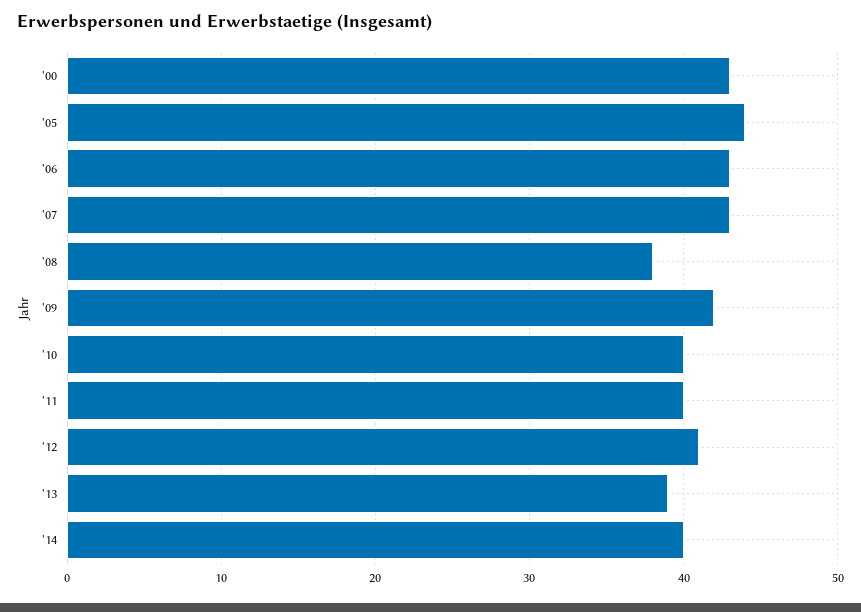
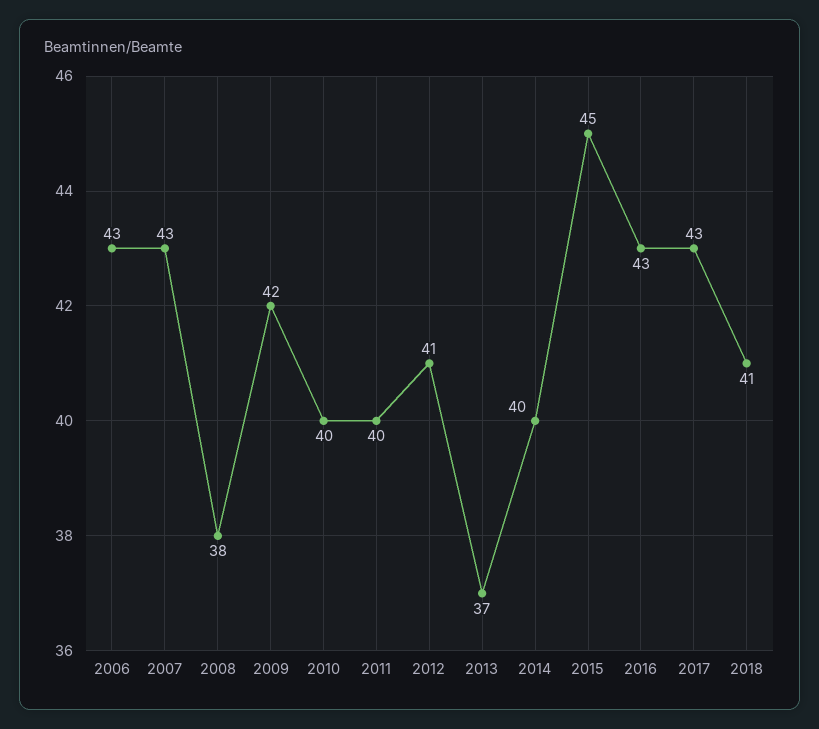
'00: 43 -> none
'05: 44 -> none
'13: 39 -> 37
2015: none -> 45
2016: none -> 43
2017: none -> 43
2018: none -> 41

